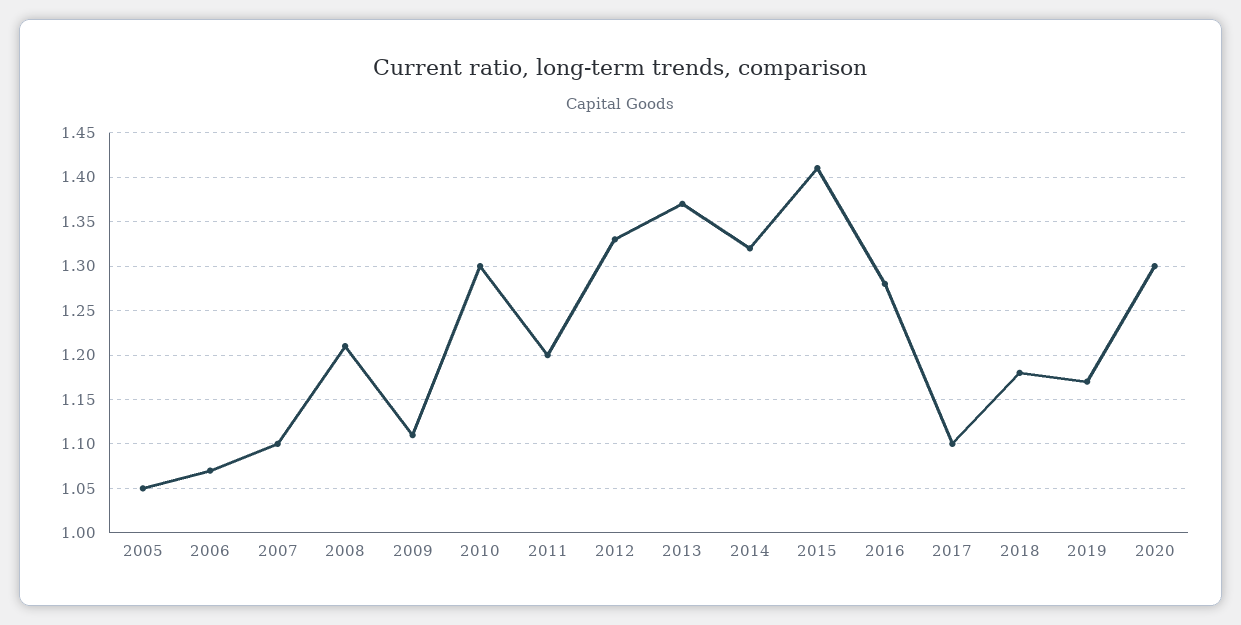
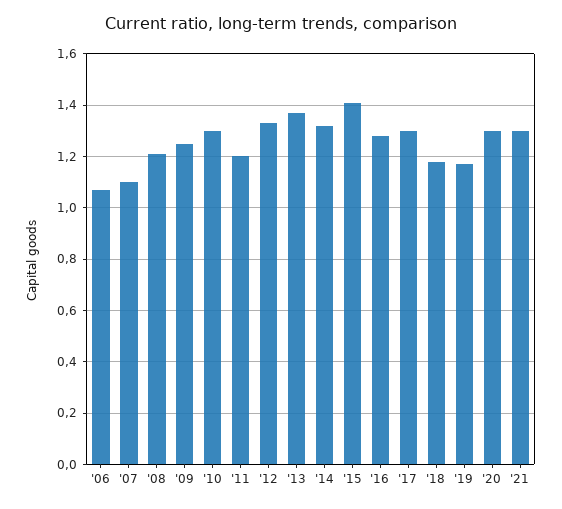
2005: 1.05 -> none
2009: 1.11 -> 1.25
2017: 1.1 -> 1.3
'21: none -> 1.3

